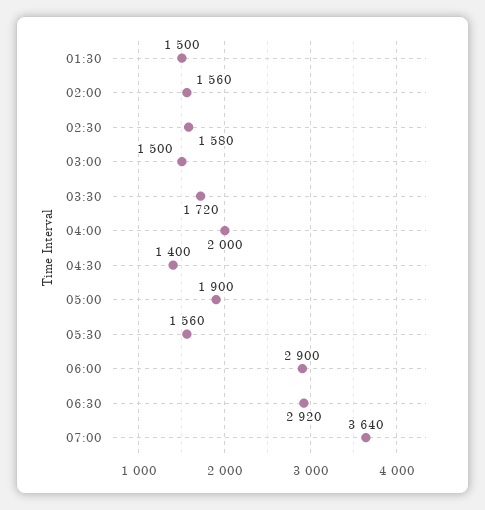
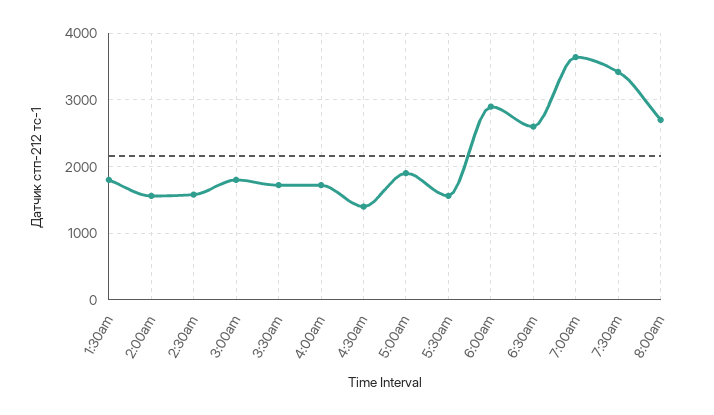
01:30: 1500 -> 1800
03:00: 1500 -> 1800
04:00: 2000 -> 1700
06:30: 2920 -> 2600
7:30am: none -> 3400
8:00am: none -> 2700

